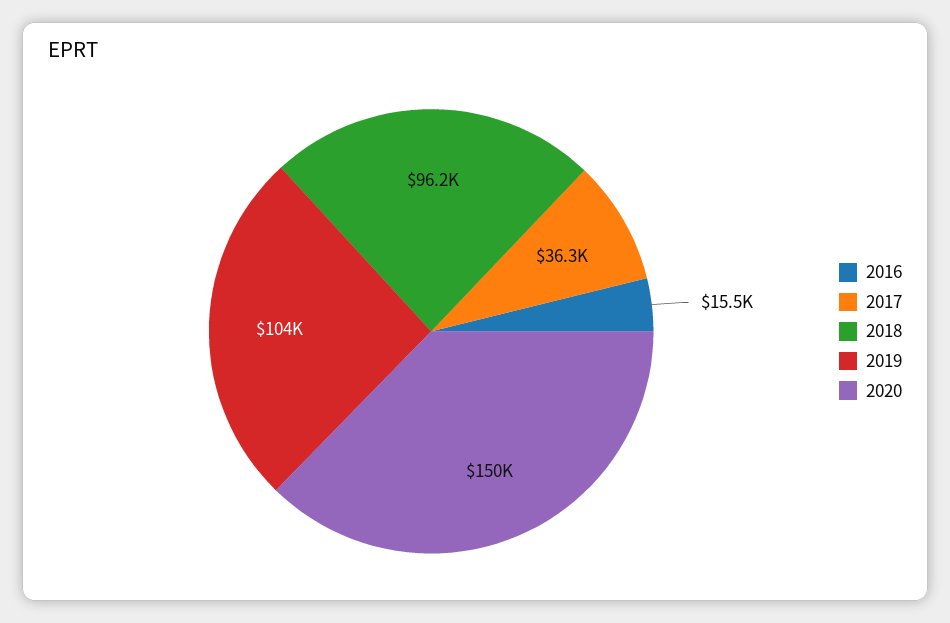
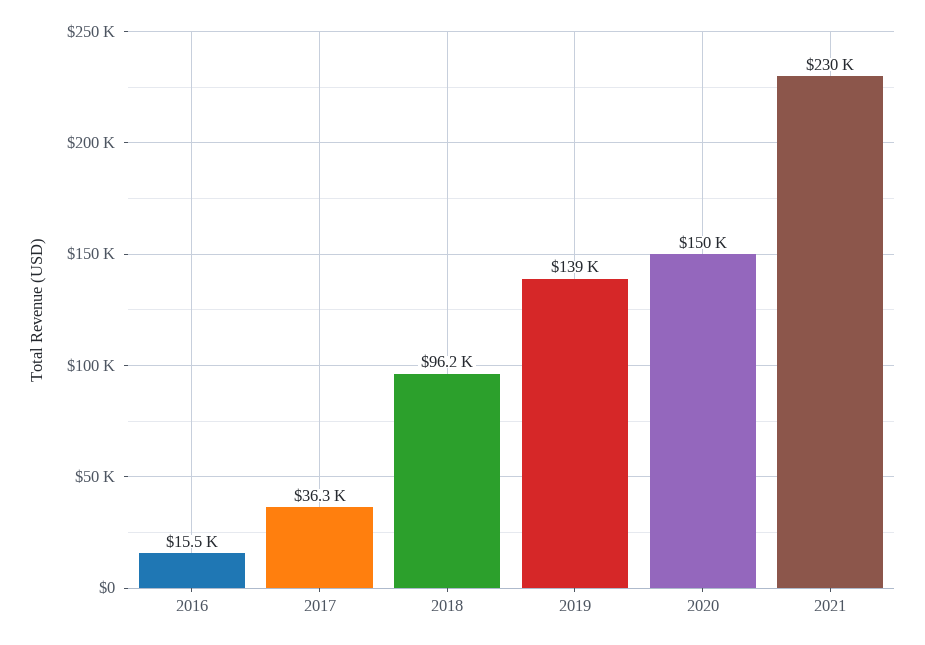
2019: 104000 -> 139000
2021: none -> 230000

